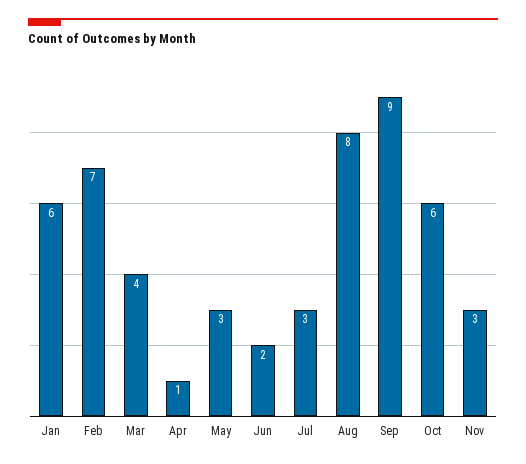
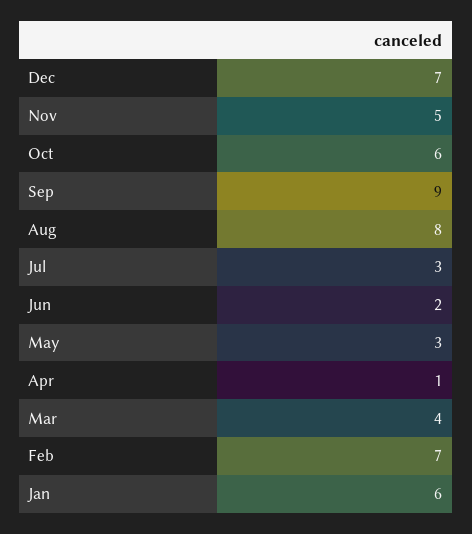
Nov: 3 -> 5
Dec: none -> 7

